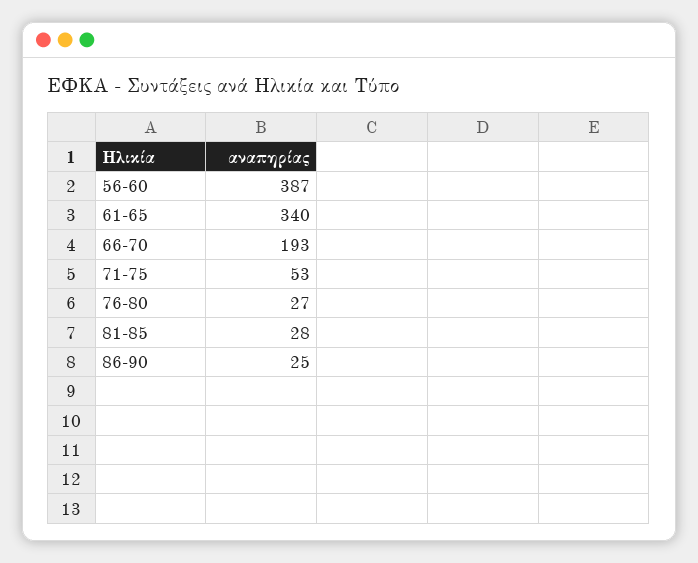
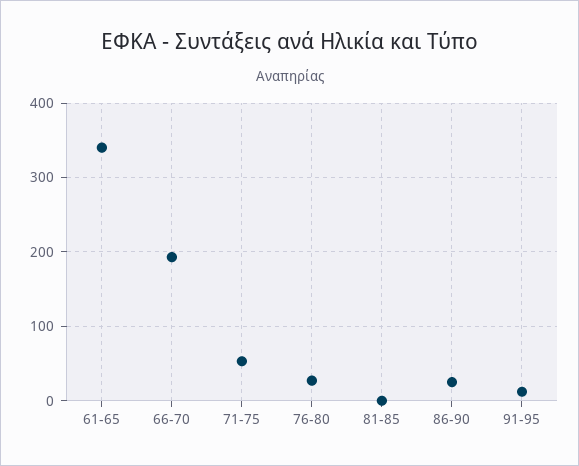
56-60: 387 -> none
81-85: 28 -> 0
91-95: none -> 10

